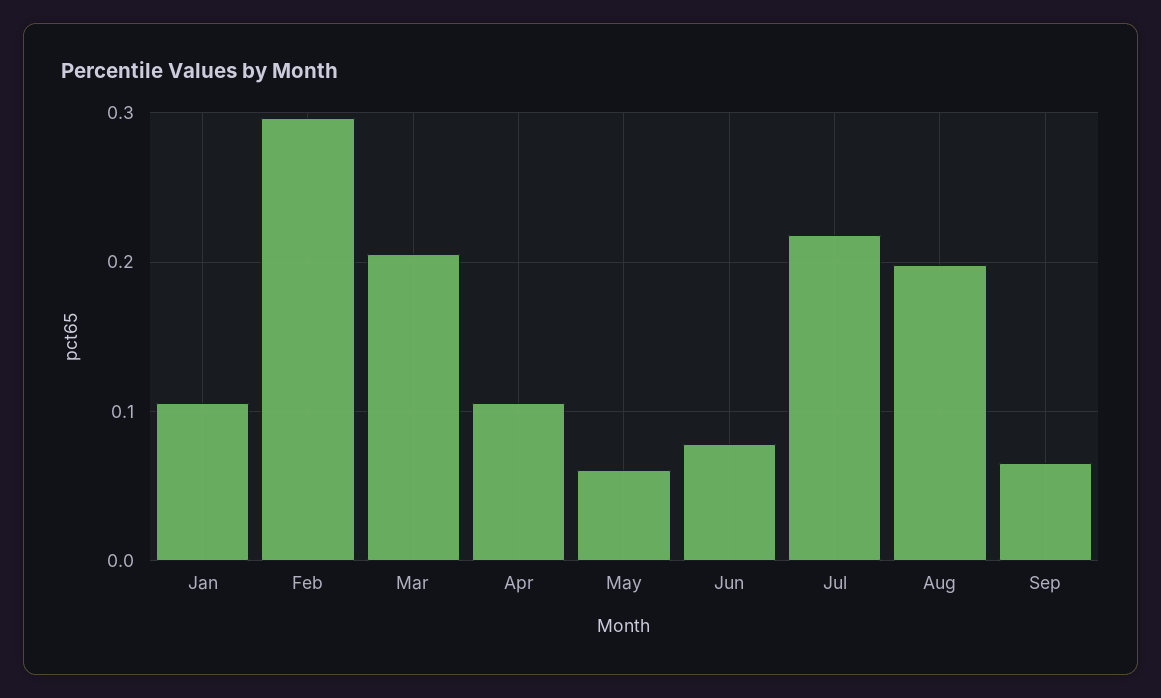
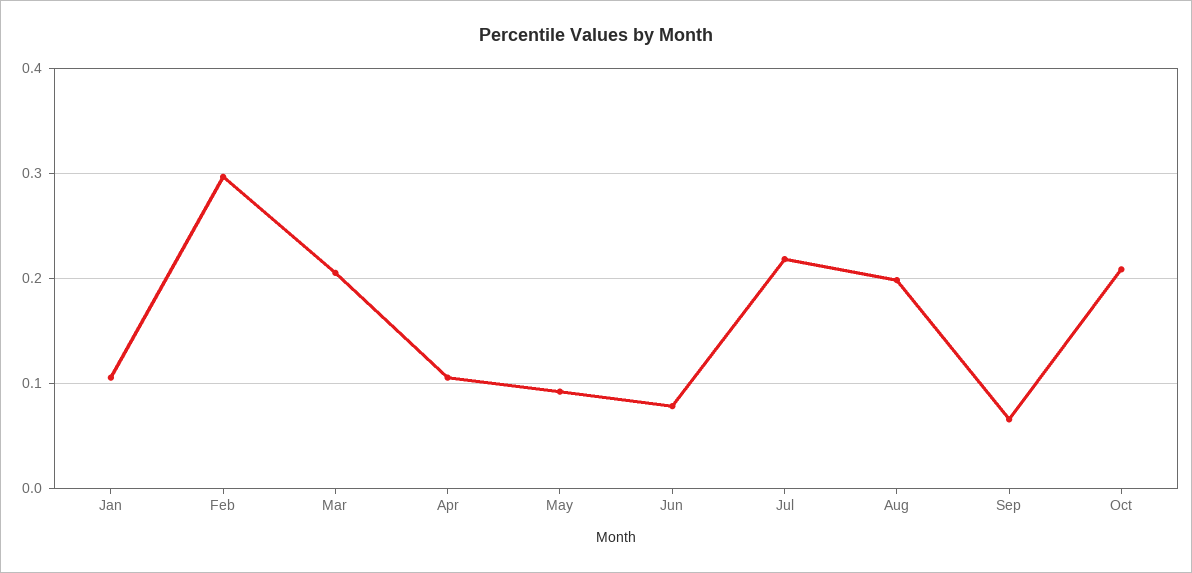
May: 0.06 -> 0.09
Oct: none -> 0.21

